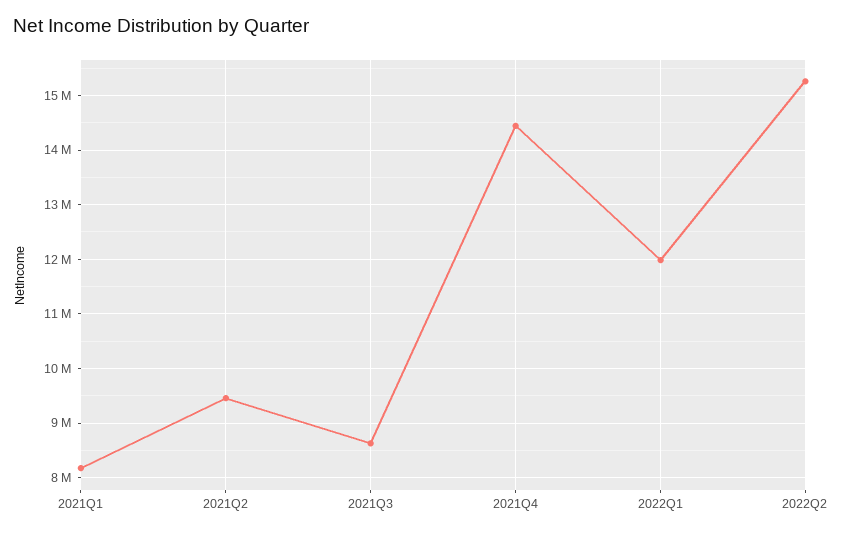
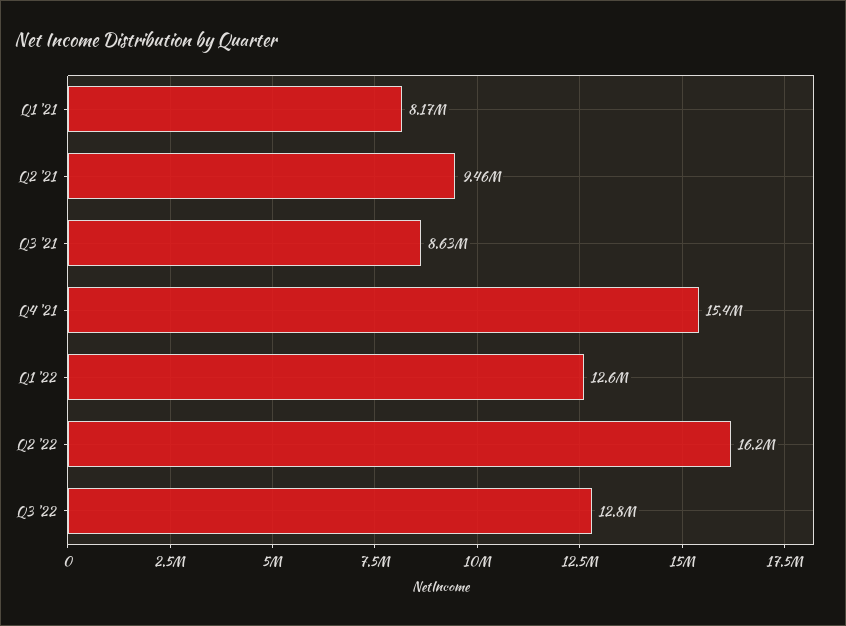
2021Q4: 14400000 -> 15400000
2022Q1: 12000000 -> 12600000
2022Q2: 15200000 -> 16200000
Q3 '22: none -> 12800000

